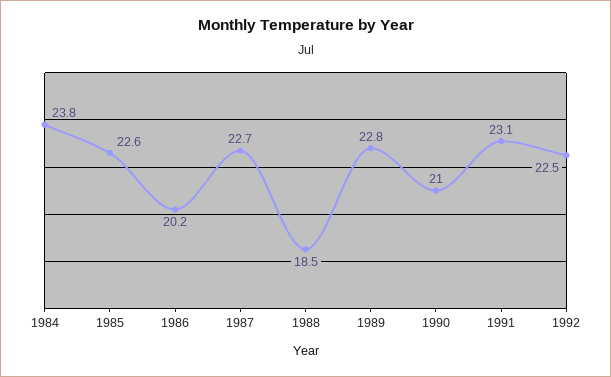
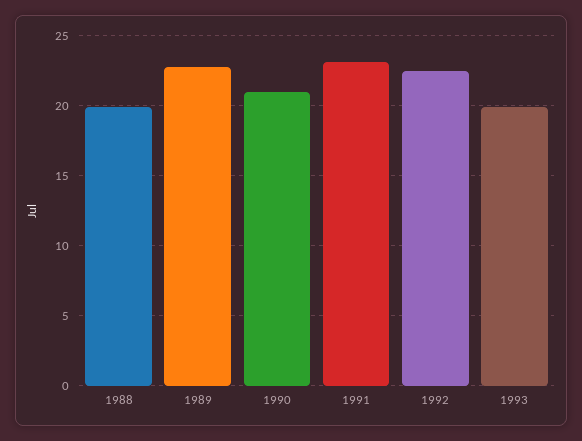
1984: 23.8 -> none
1985: 22.6 -> none
1986: 20.2 -> none
1987: 22.7 -> none
1988: 18.5 -> 20
1993: none -> 20

